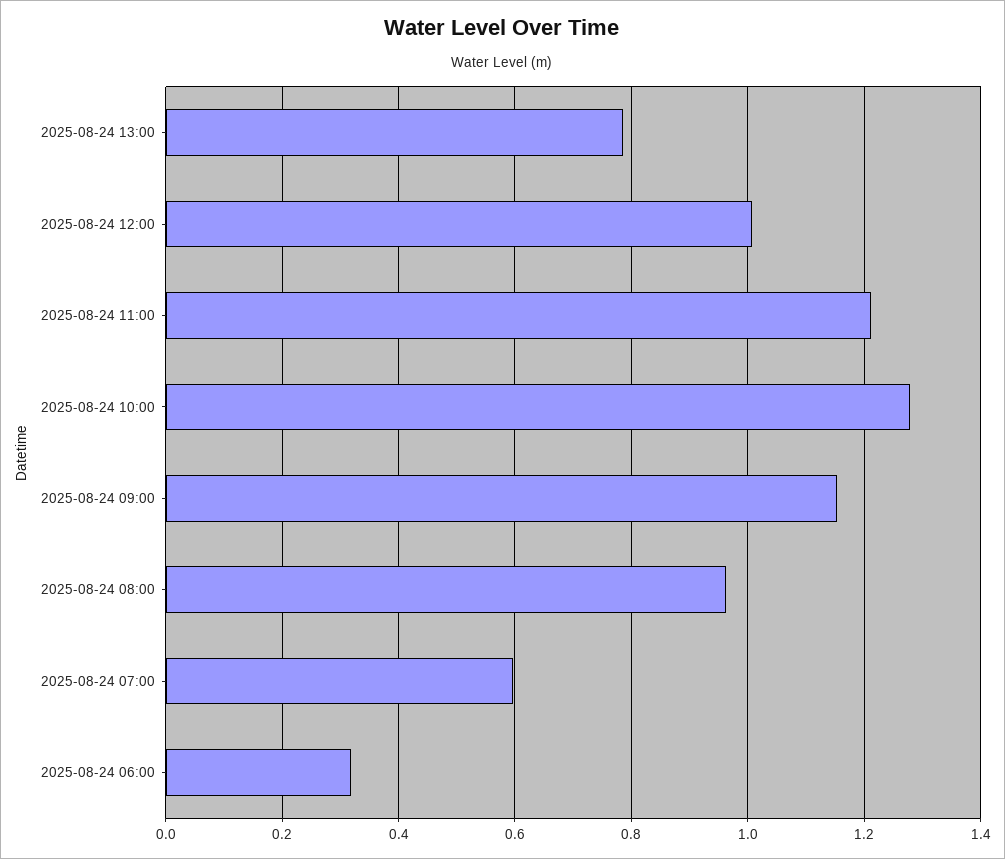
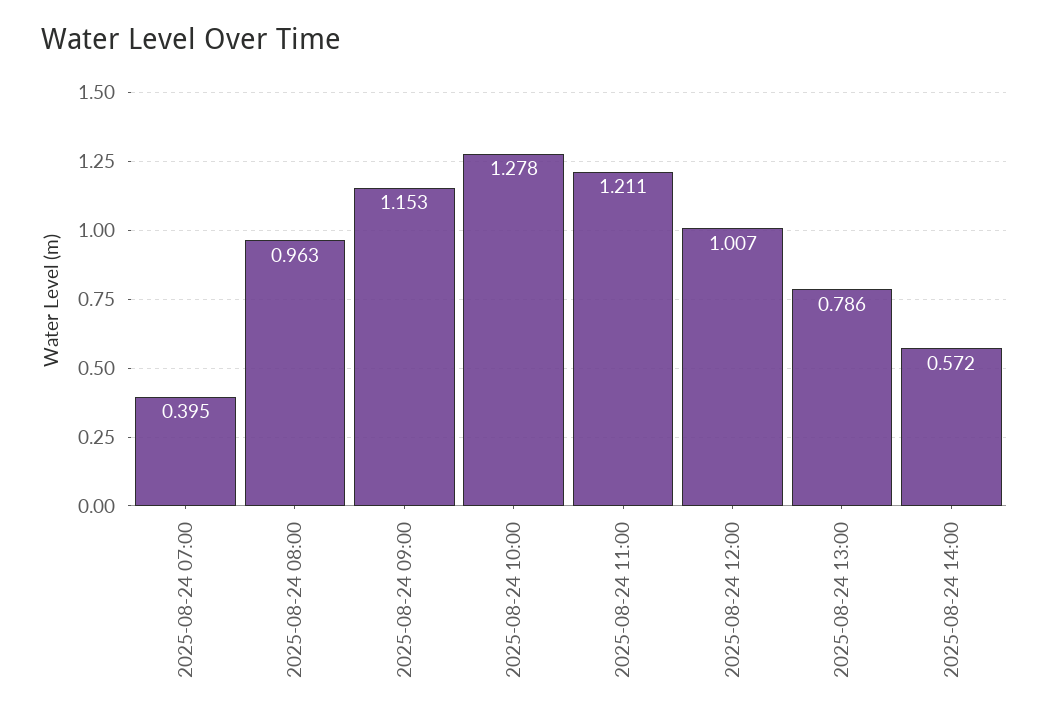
2025-08-24 07:00: 0.6 -> 0.395
2025-08-24 06:00: 0.32 -> none
2025-08-24 14:00: none -> 0.572

